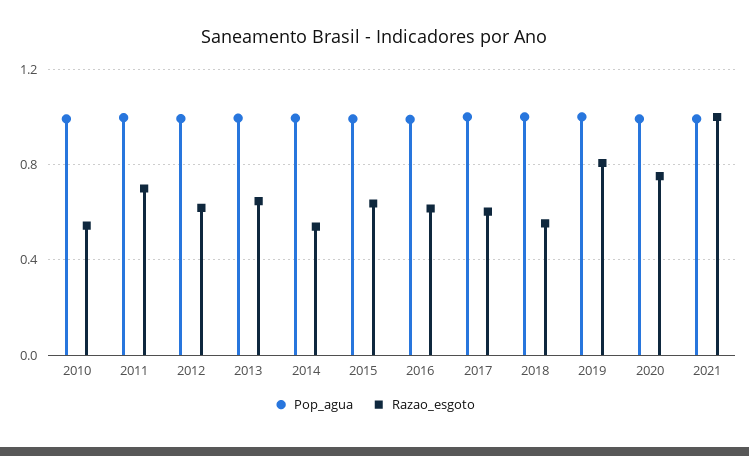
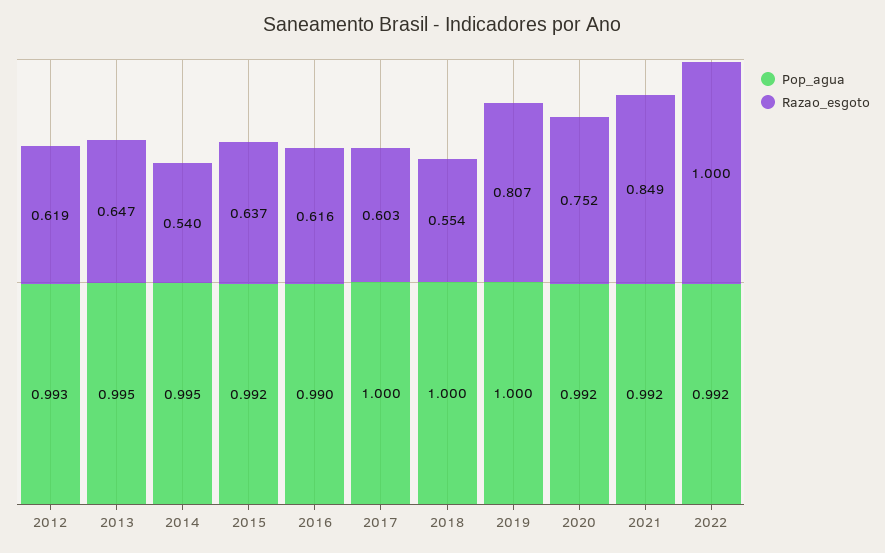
Pop_agua, 2010: 1 -> none
Razao_esgoto, 2010: 0.55 -> none
Pop_agua, 2011: 1 -> none
Razao_esgoto, 2011: 0.7 -> none
Razao_esgoto, 2021: 1 -> 0.849
Pop_agua, 2022: none -> 0.992
Razao_esgoto, 2022: none -> 1

